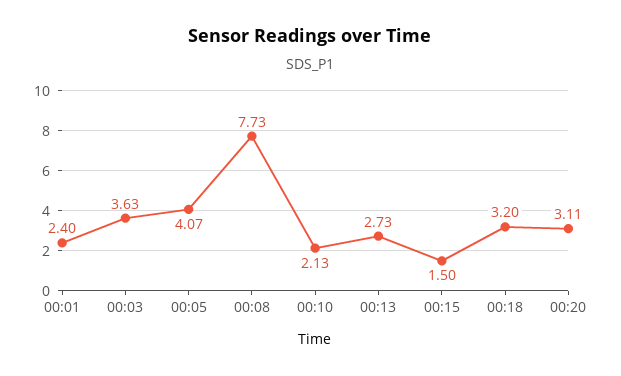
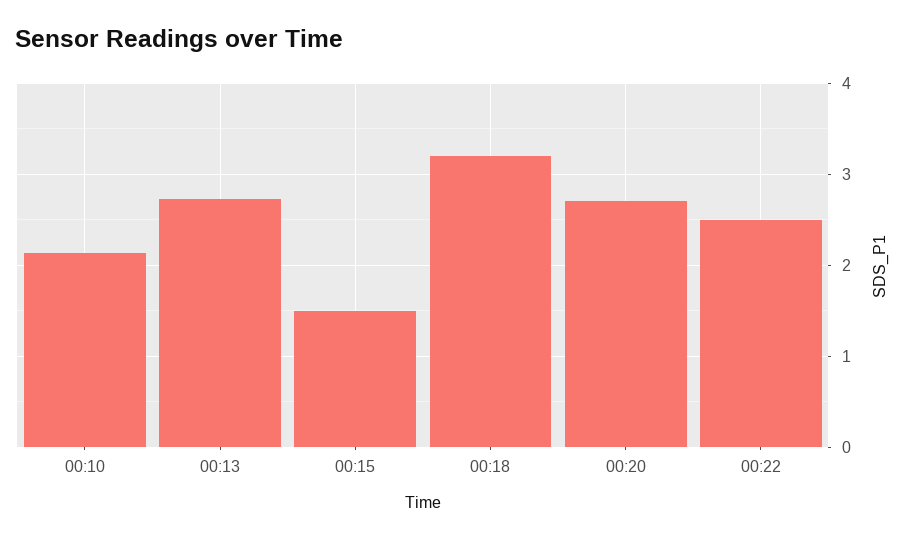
00:01: 2.4 -> none
00:03: 3.63 -> none
00:05: 4.07 -> none
00:08: 7.73 -> none
00:20: 3.11 -> 2.7
00:22: none -> 2.5

